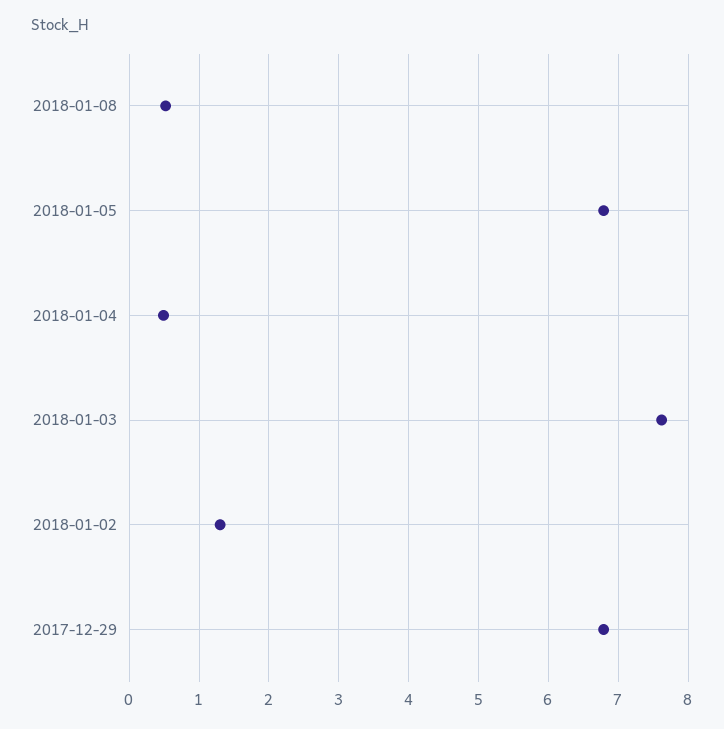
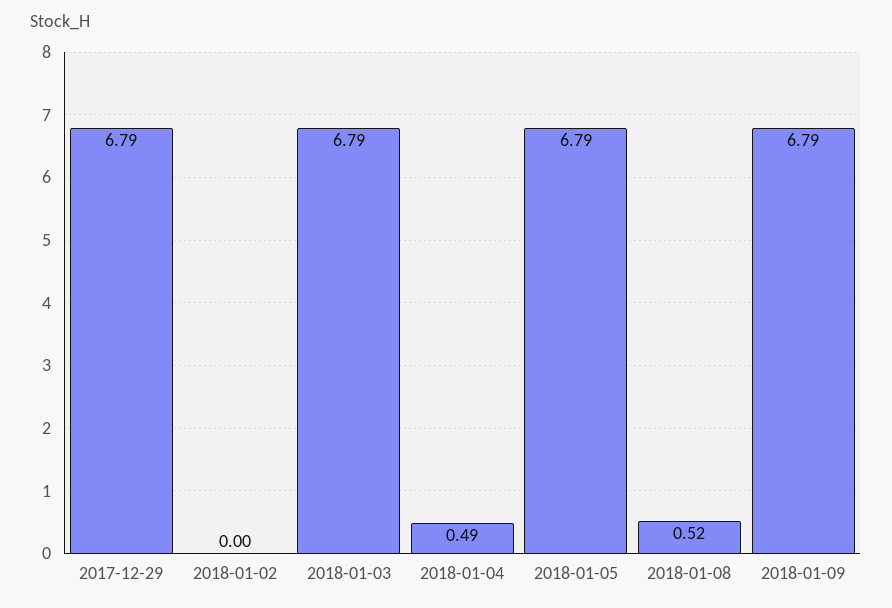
2018-01-03: 7.6 -> 6.79
2018-01-02: 1.3 -> 0
2018-01-09: none -> 6.79

